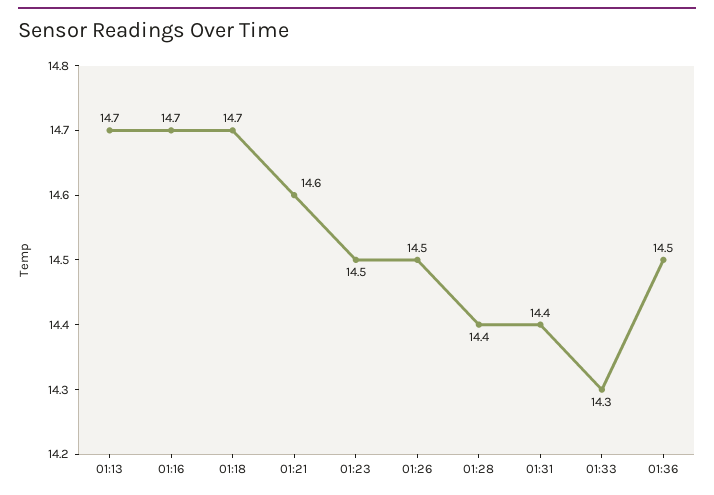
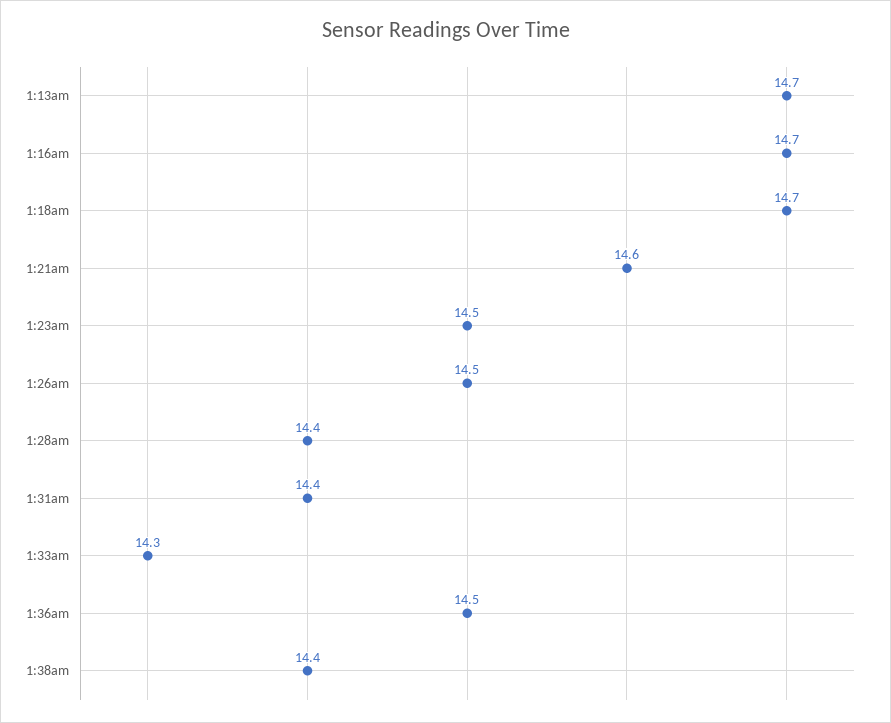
1:38am: none -> 14.4

